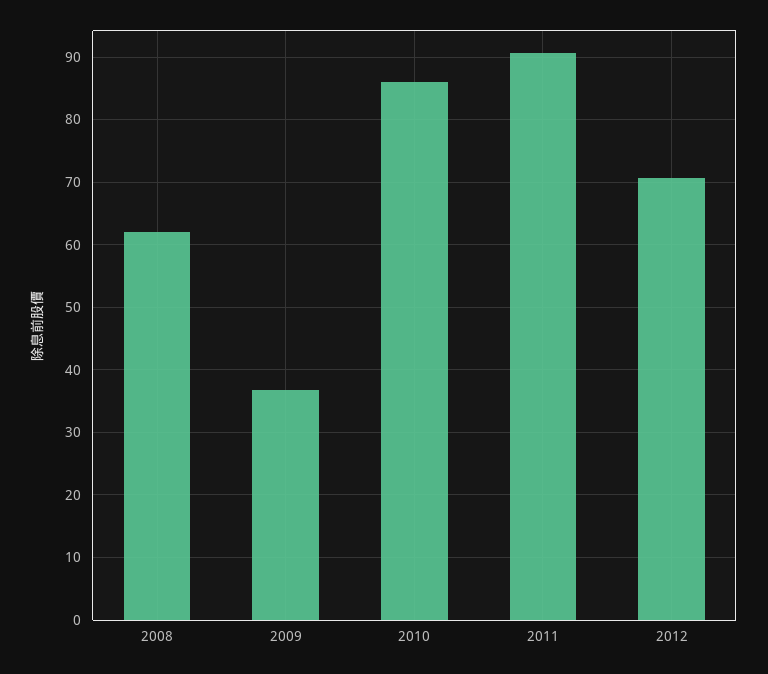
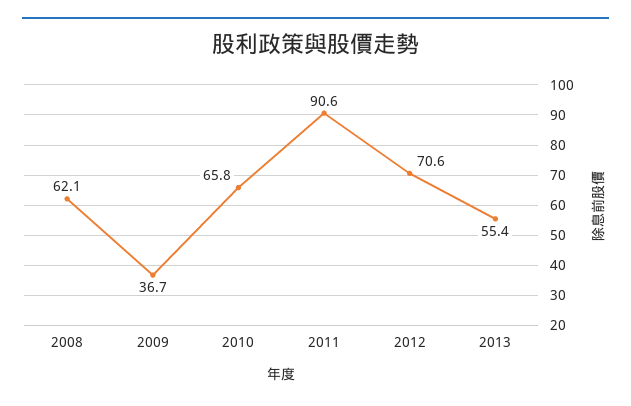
2010: 86 -> 65.8
2013: none -> 55.4

